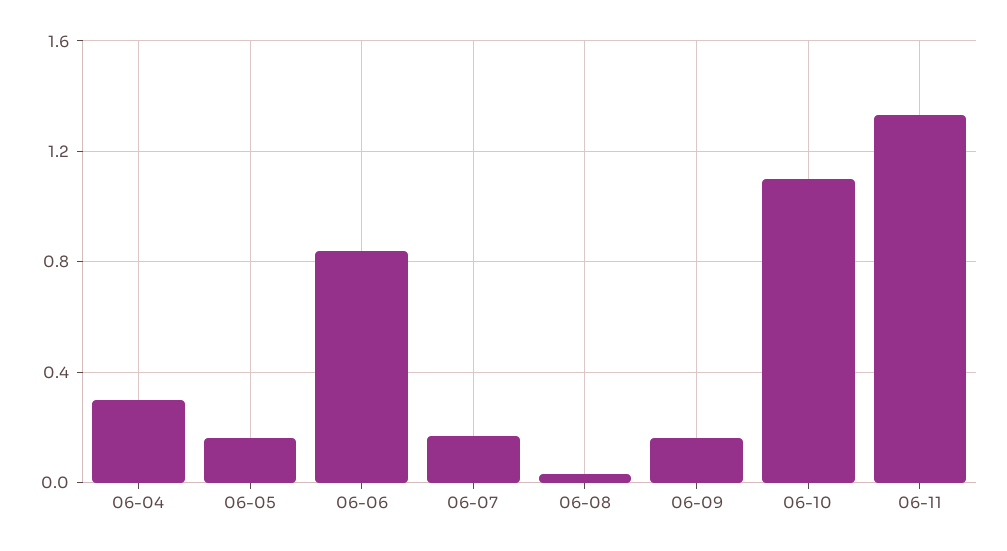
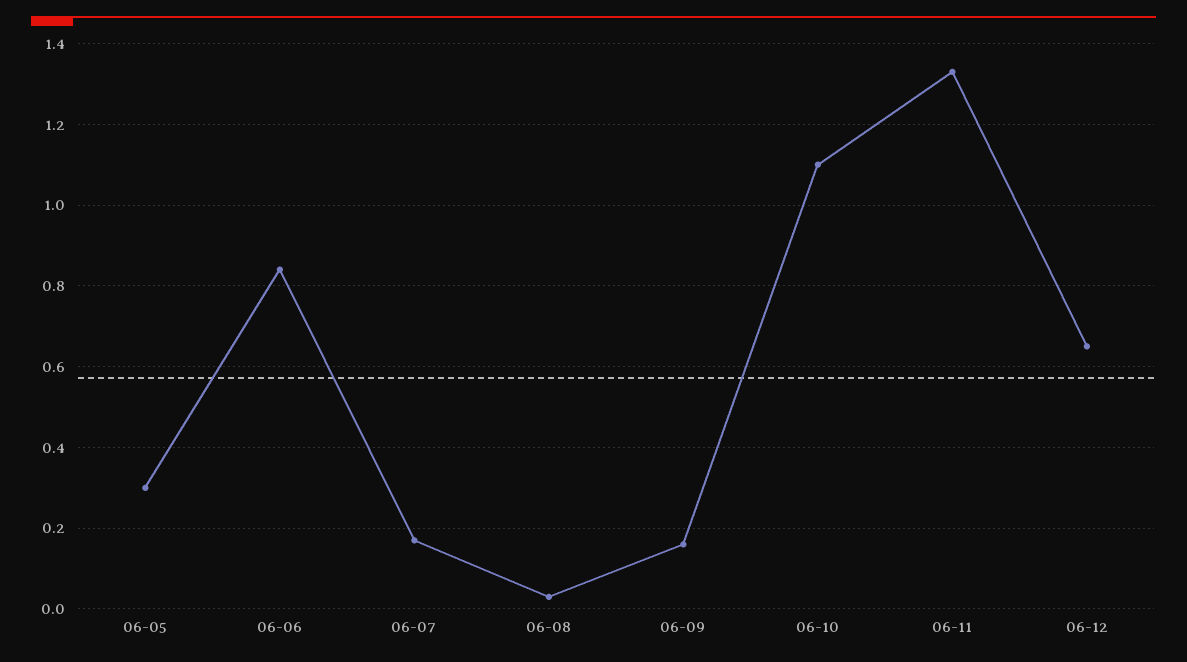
06-04: 0.3 -> none
06-05: 0.15 -> 0.3
06-12: none -> 0.65

